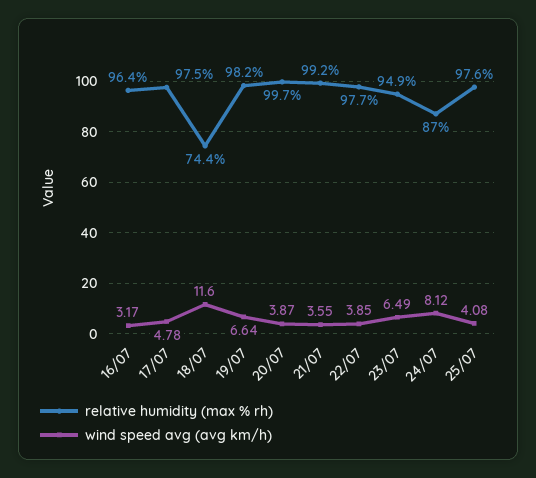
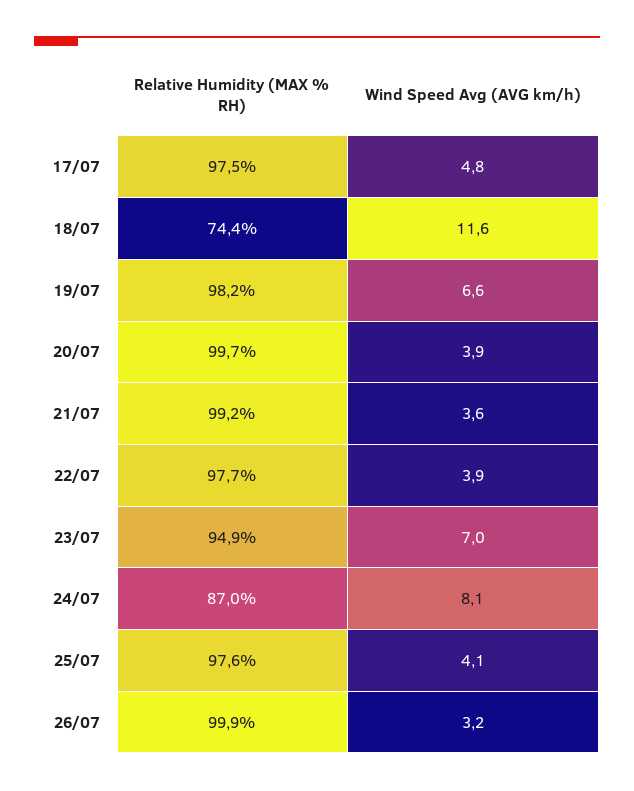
relative humidity (max % rh), 16/07: 96.4 -> none
wind speed avg (avg km/h), 16/07: 3.17 -> none
wind speed avg (avg km/h), 23/07: 6.49 -> 7
relative humidity (max % rh), 26/07: none -> 99.9
wind speed avg (avg km/h), 26/07: none -> 3.2

